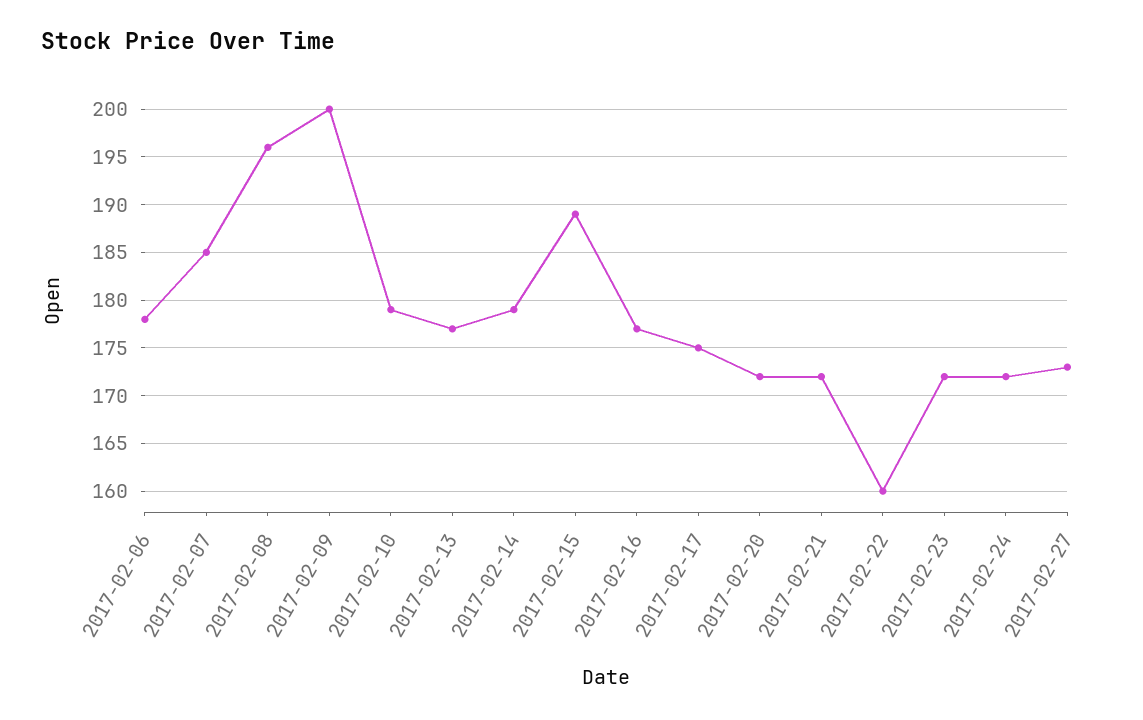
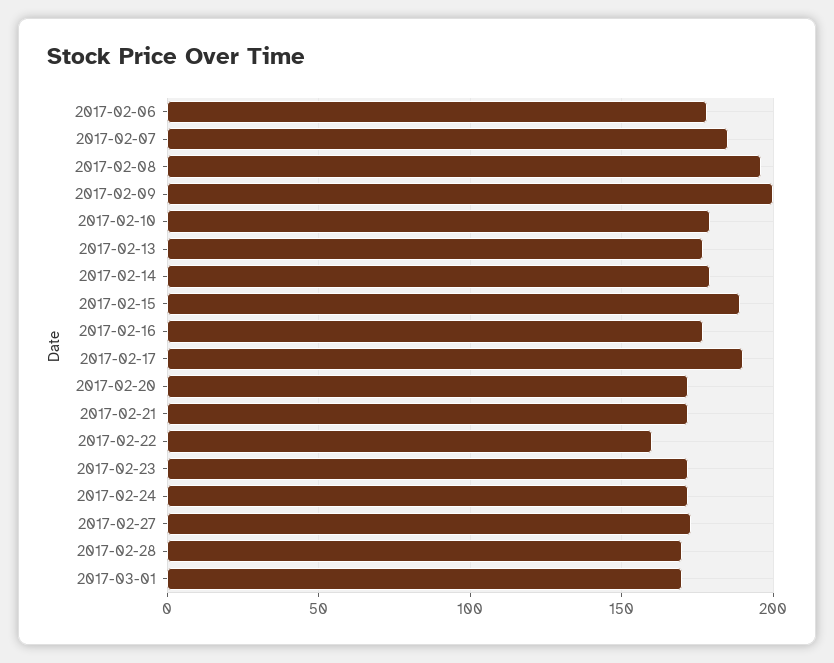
2017-02-17: 175 -> 190
2017-02-28: none -> 170
2017-03-01: none -> 170

